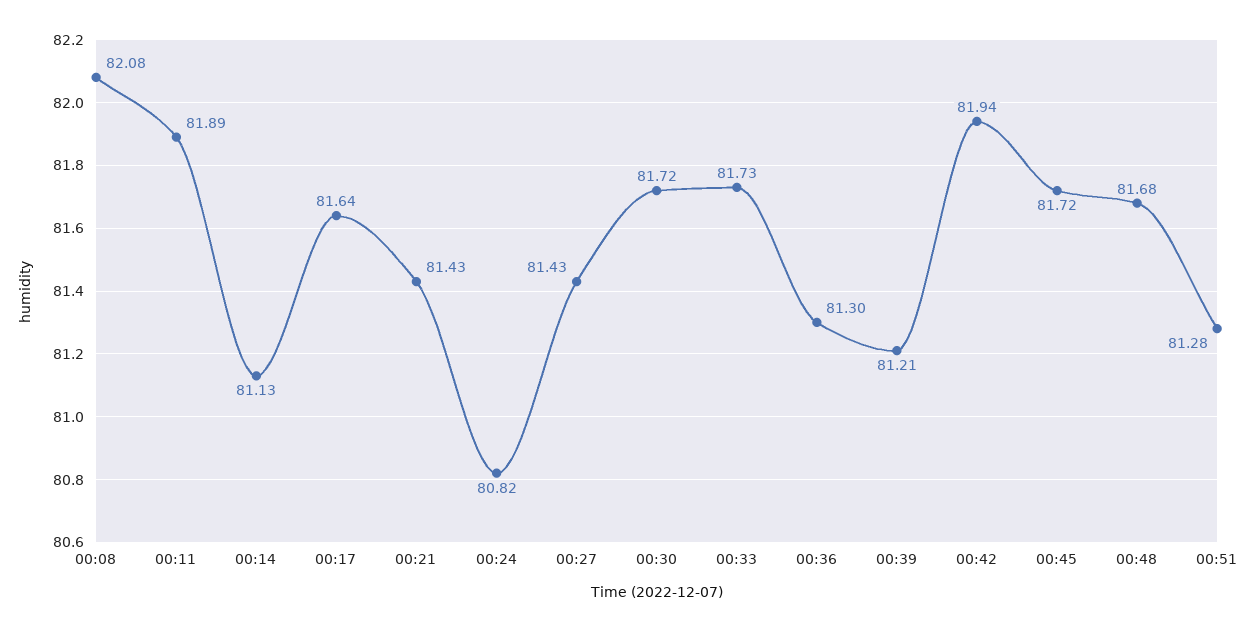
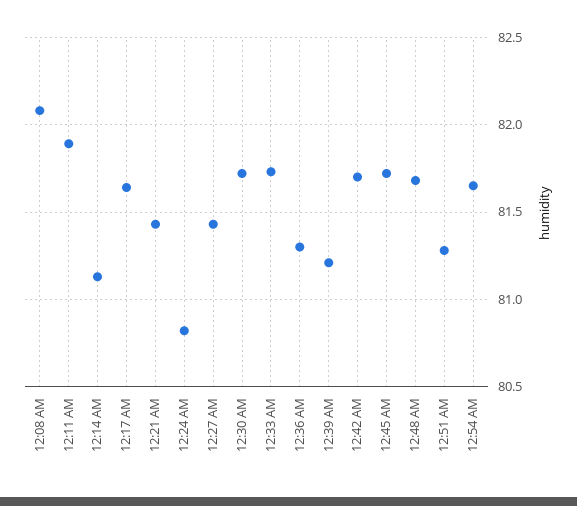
00:42: 81.94 -> 81.7
12:54 AM: none -> 81.65

